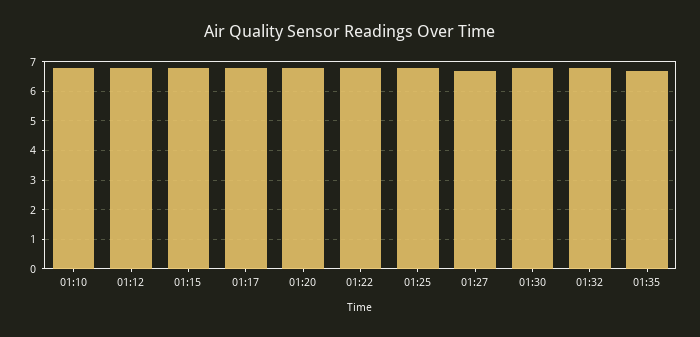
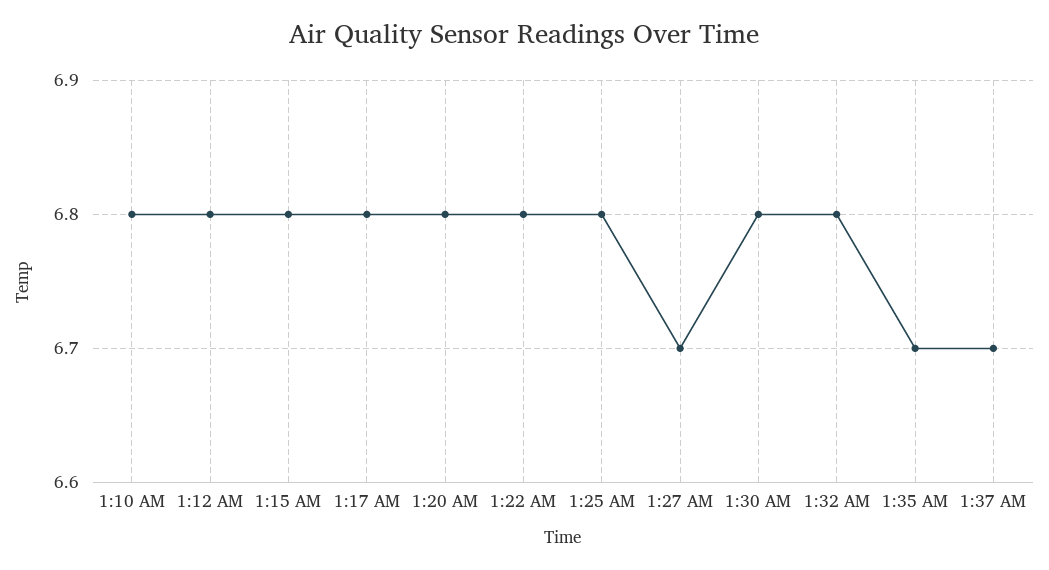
1:37 AM: none -> 6.7

